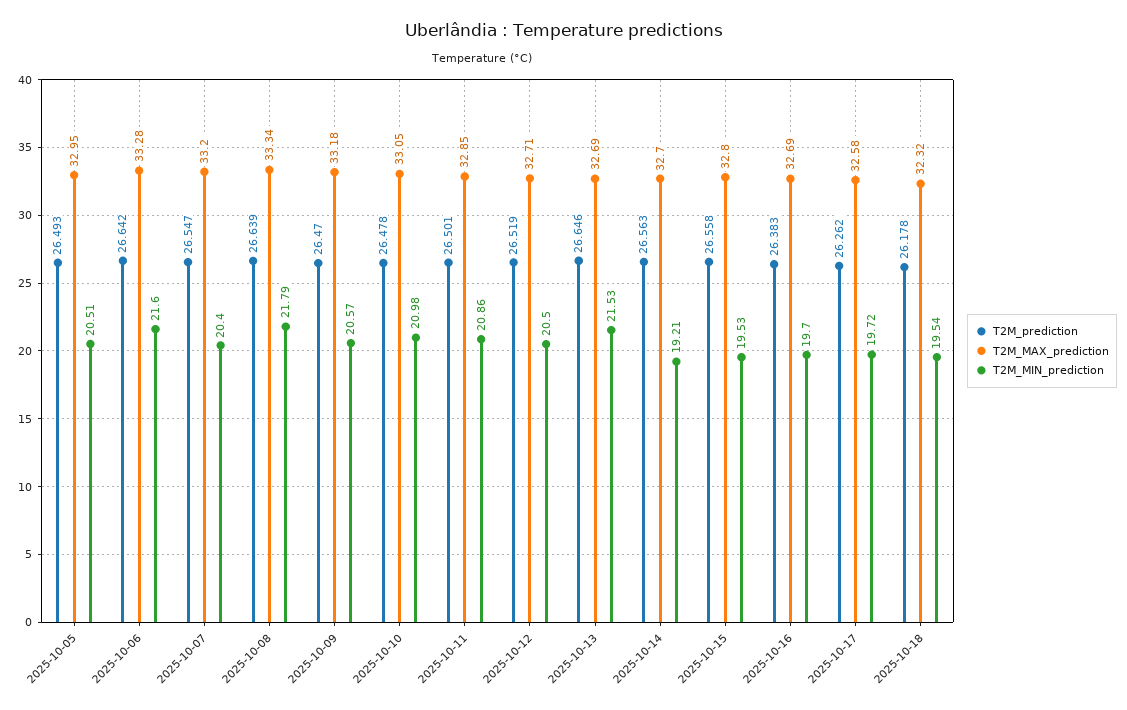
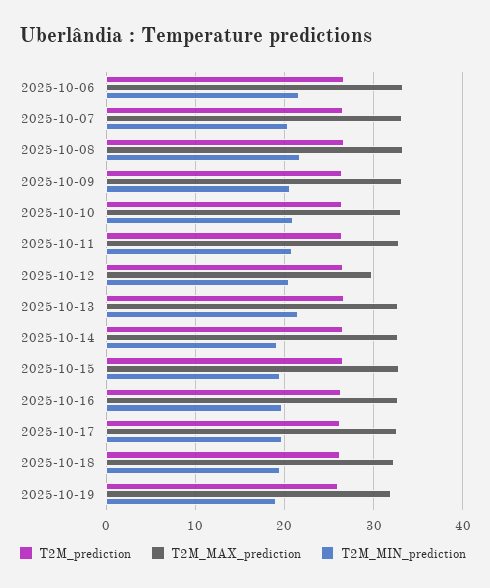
T2M_prediction, 2025-10-05: 26.493 -> none
T2M_MAX_prediction, 2025-10-05: 32.95 -> none
T2M_MIN_prediction, 2025-10-05: 20.51 -> none
T2M_MAX_prediction, 2025-10-12: 32.71 -> 30
T2M_prediction, 2025-10-19: none -> 26
T2M_MAX_prediction, 2025-10-19: none -> 32
T2M_MIN_prediction, 2025-10-19: none -> 19

